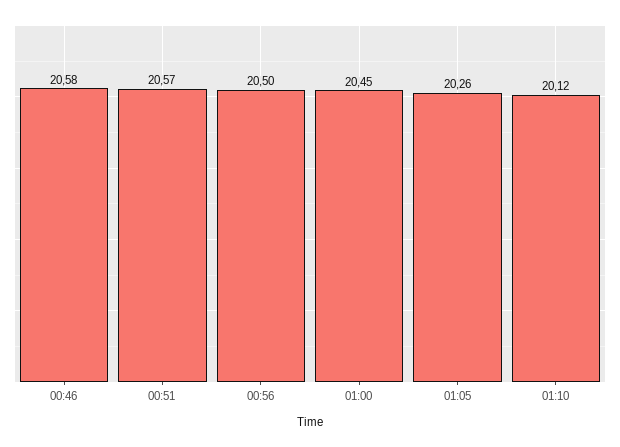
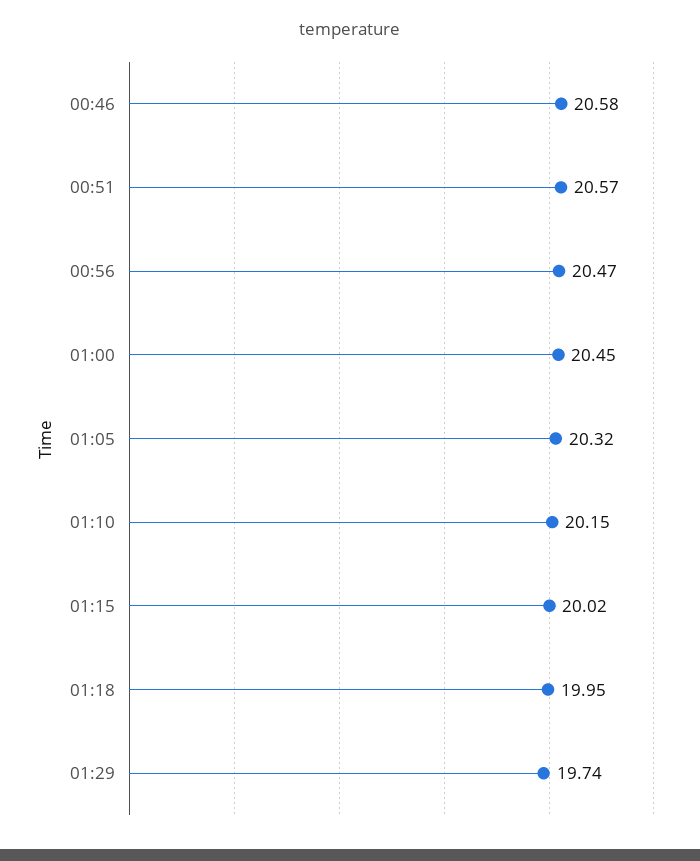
00:56: 20.5 -> 20.47
01:05: 20.26 -> 20.32
01:10: 20.12 -> 20.15
01:15: none -> 20.02
01:18: none -> 19.95
01:29: none -> 19.74

